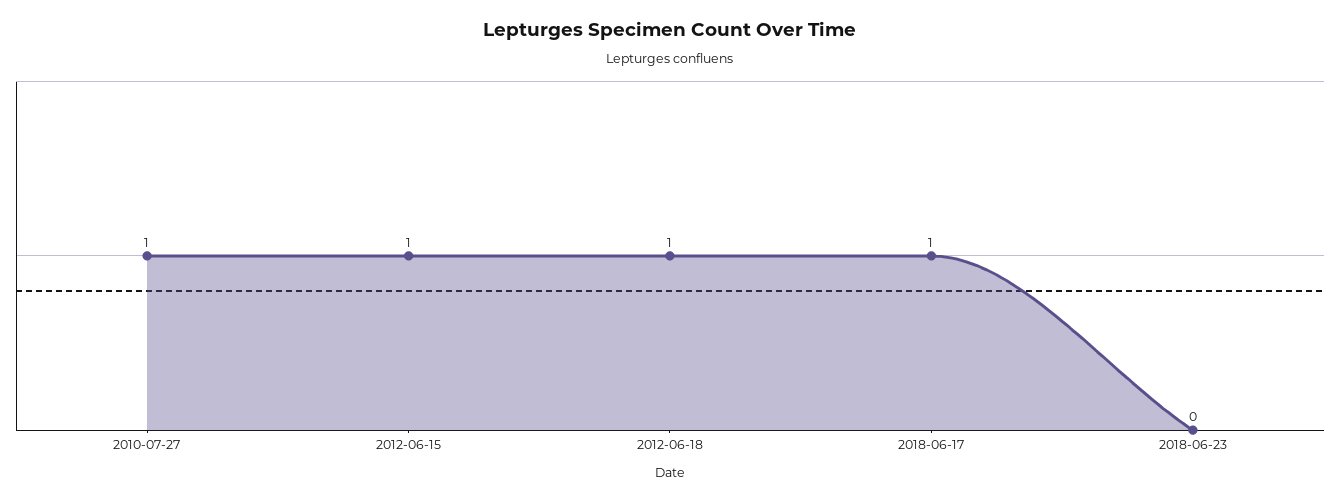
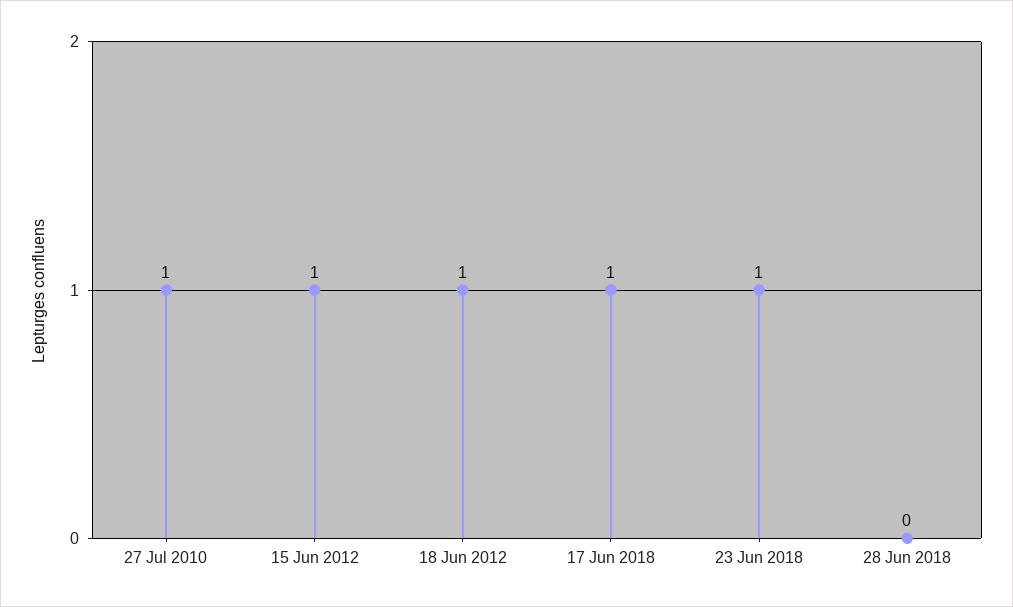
2018-06-23: 0 -> 1
28 Jun 2018: none -> 0

